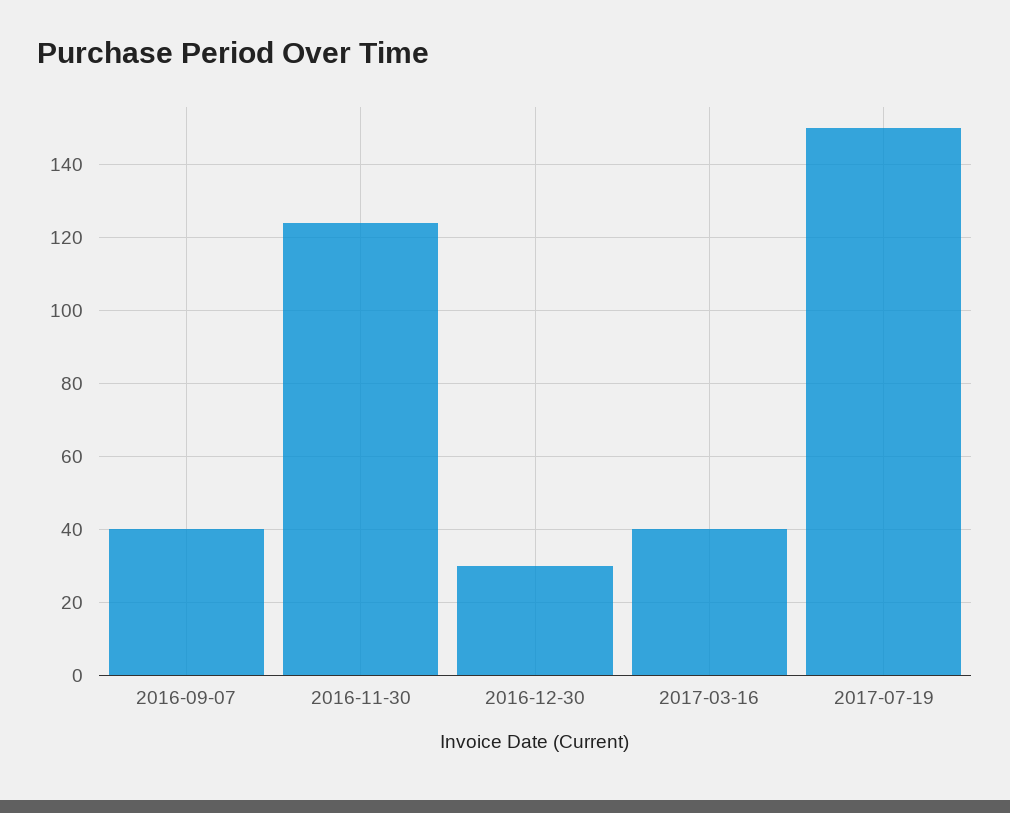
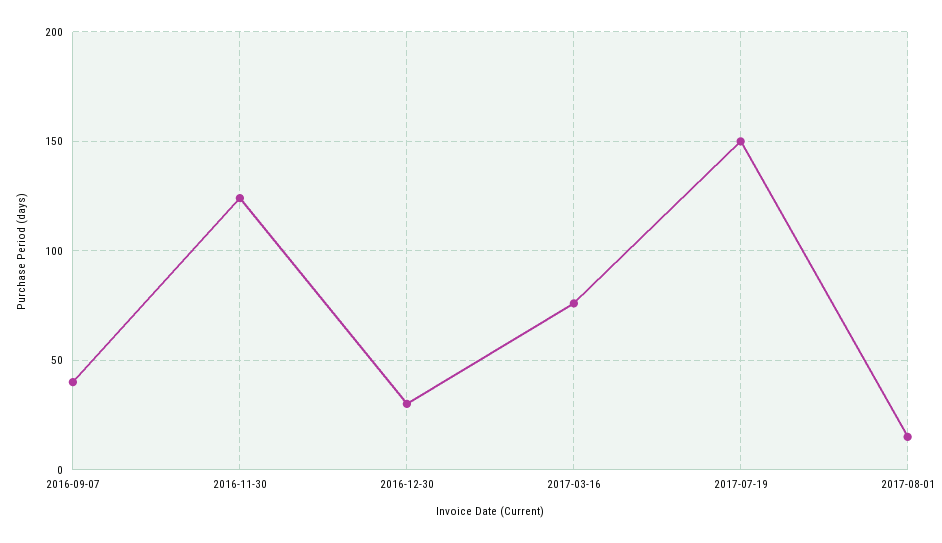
2017-03-16: 40 -> 75
2017-08-01: none -> 15

